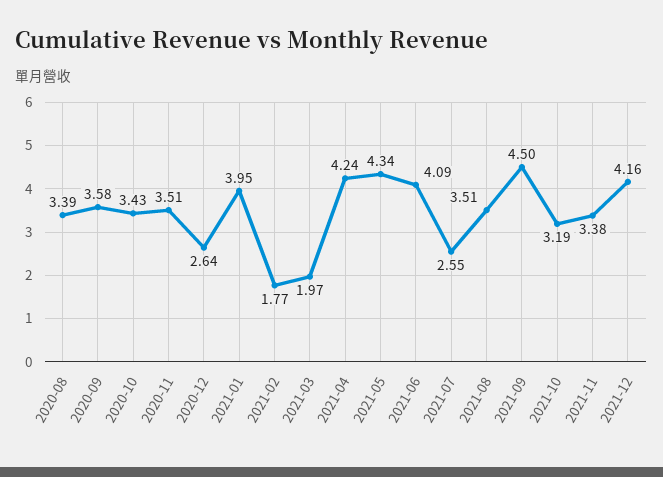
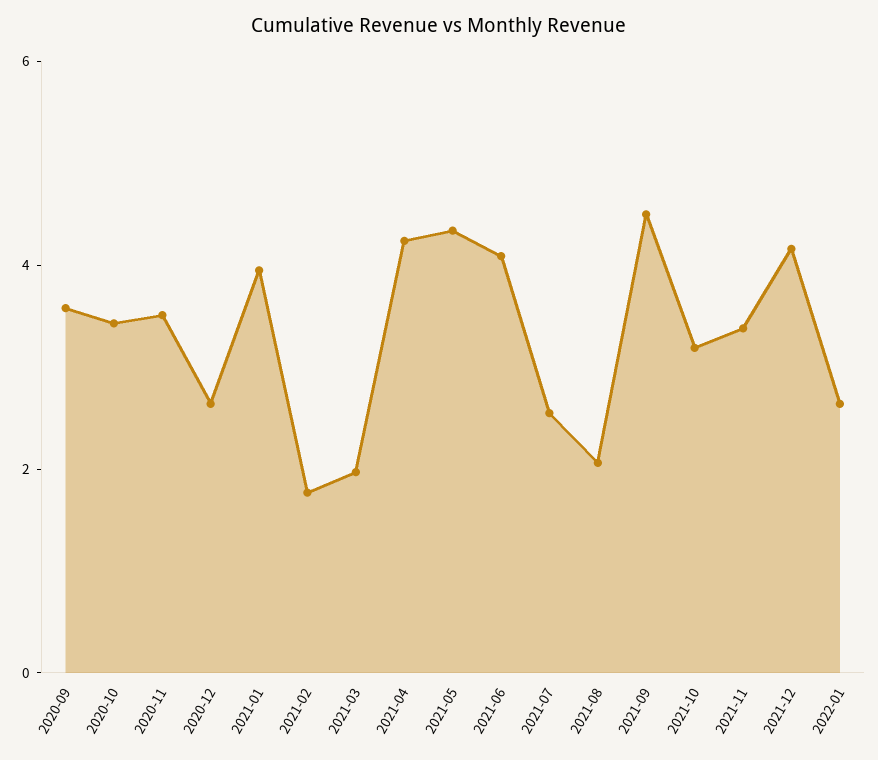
2020-08: 3.39 -> none
2021-08: 3.51 -> 2
2022-01: none -> 2.5

